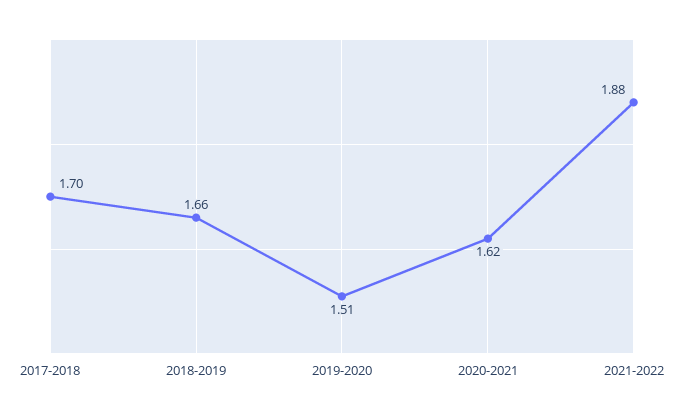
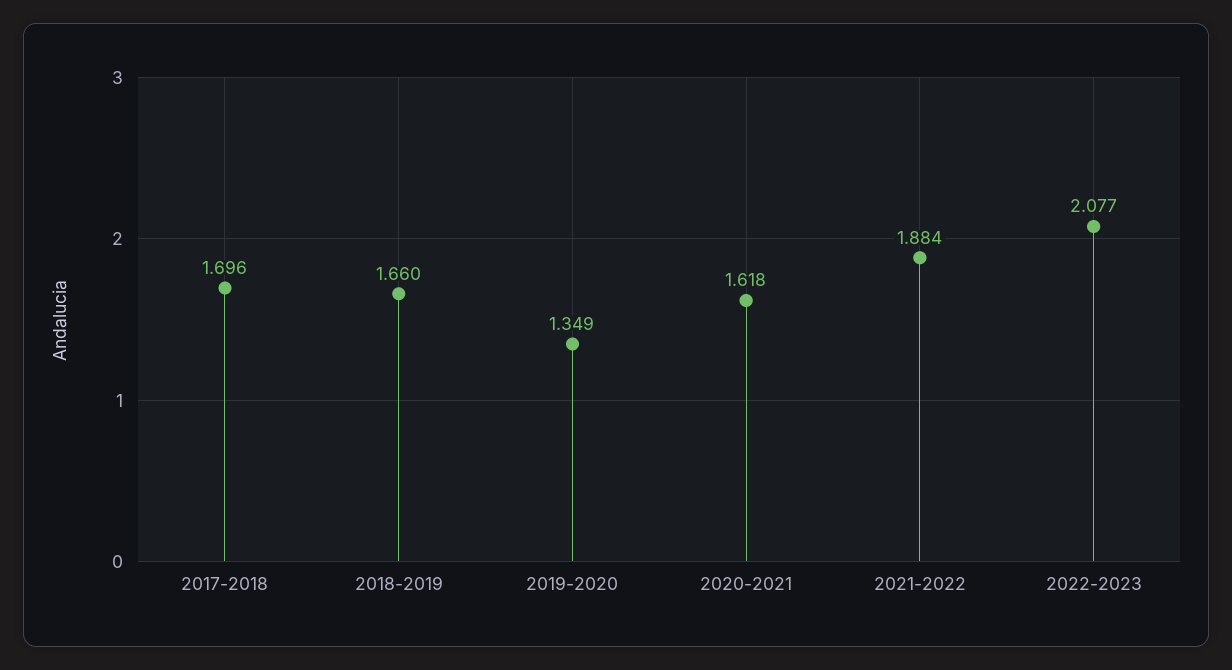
2019-2020: 1.51 -> 1.349
2022-2023: none -> 2.077

